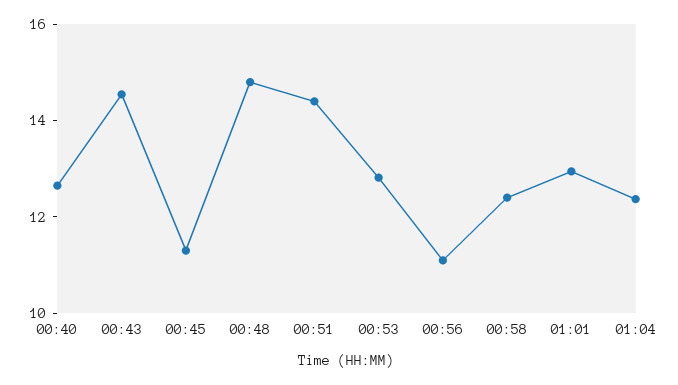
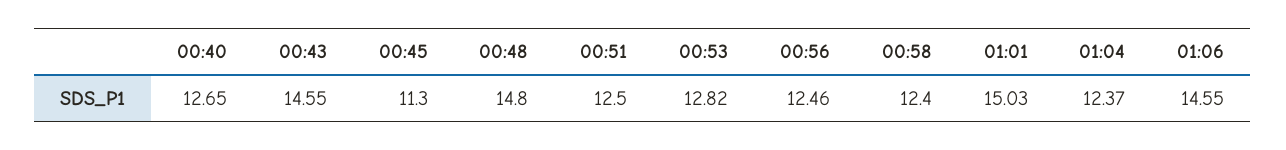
00:51: 14.5 -> 12.5
00:56: 11 -> 12.46
01:01: 13 -> 15.03
01:06: none -> 14.55

